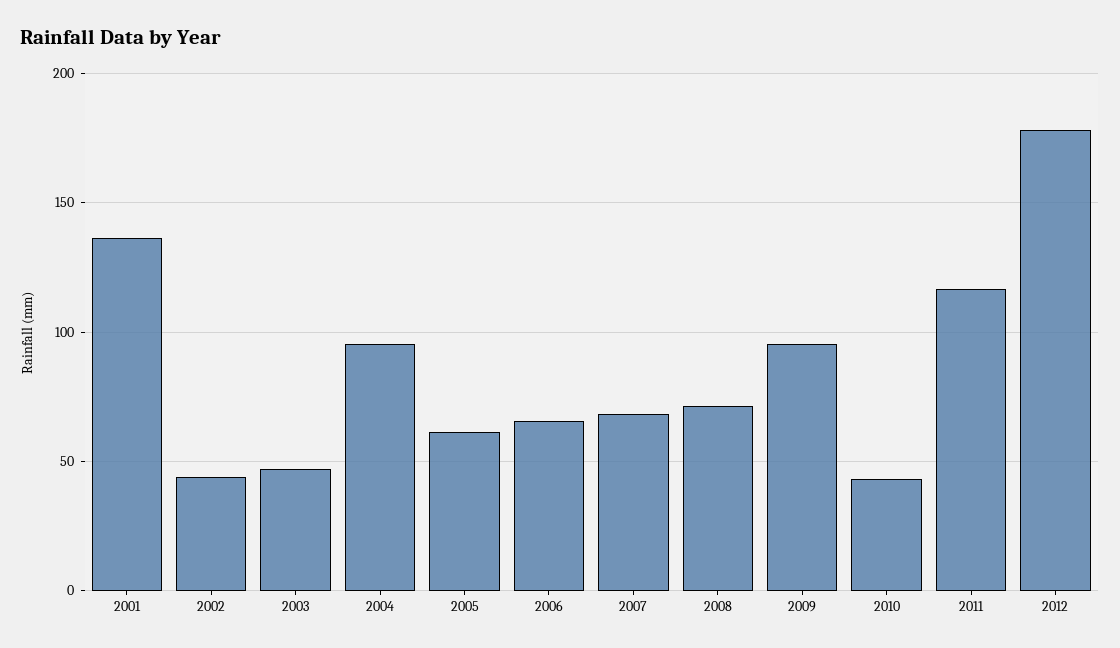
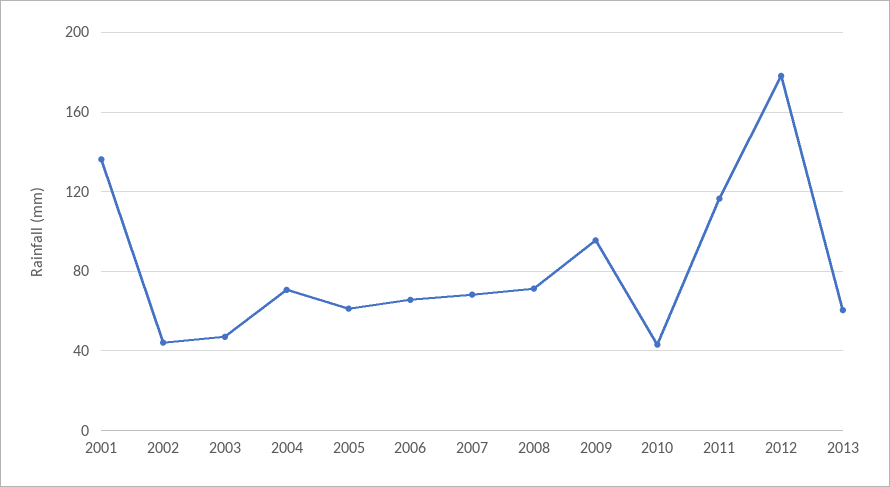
2004: 95 -> 70
2013: none -> 60

